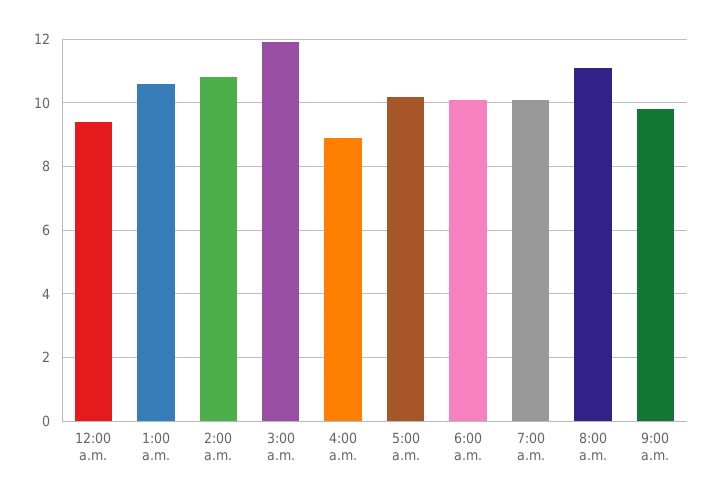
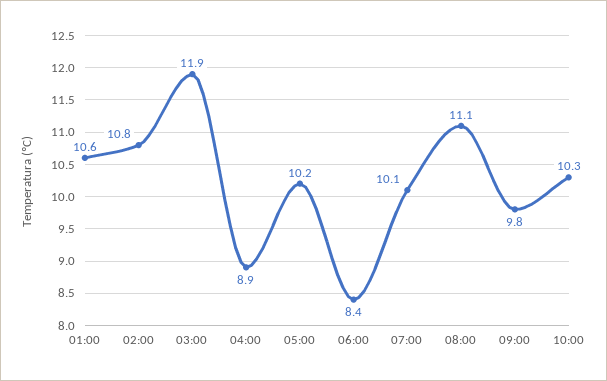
12:00 a.m.: 9.5 -> none
6:00 a.m.: 10 -> 8.4
10:00: none -> 10.3

